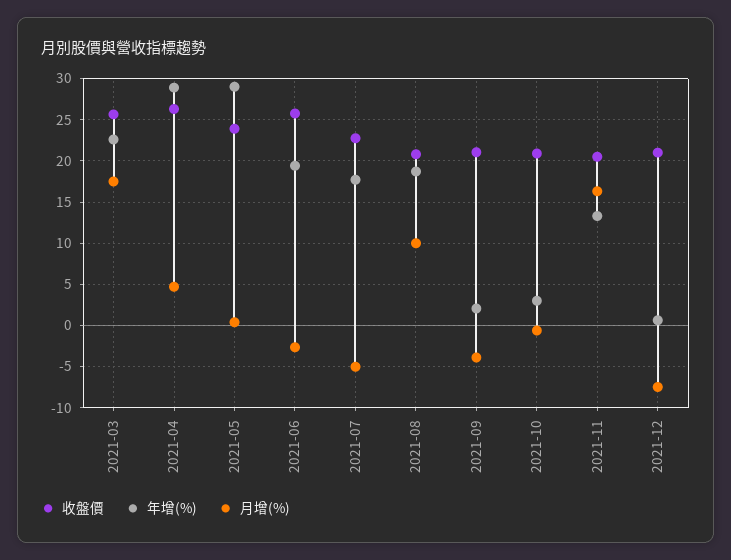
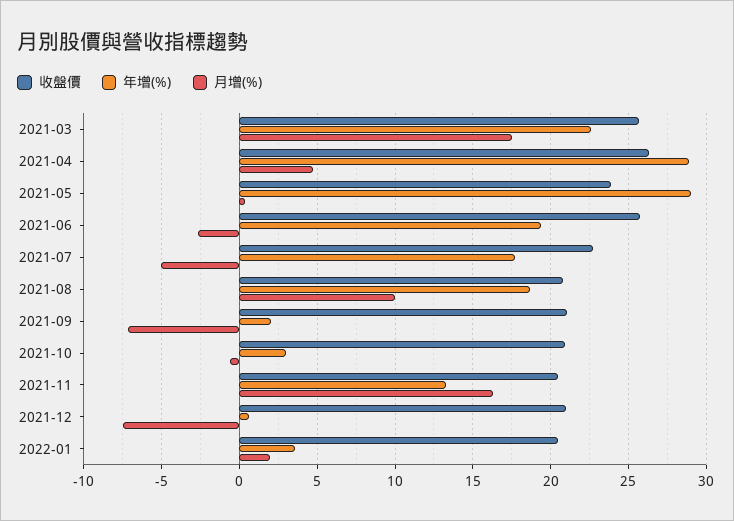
月增(%), 2021-09: -4 -> -7
收盤價, 2022-01: none -> 20.5
年增(%), 2022-01: none -> 3.5
月增(%), 2022-01: none -> 2

